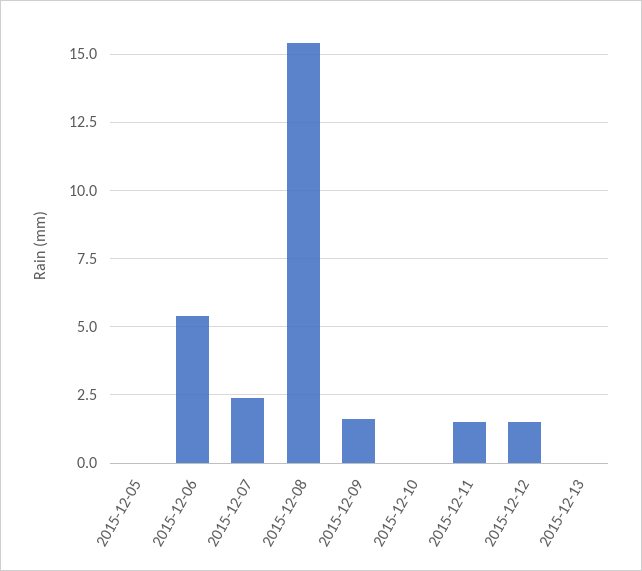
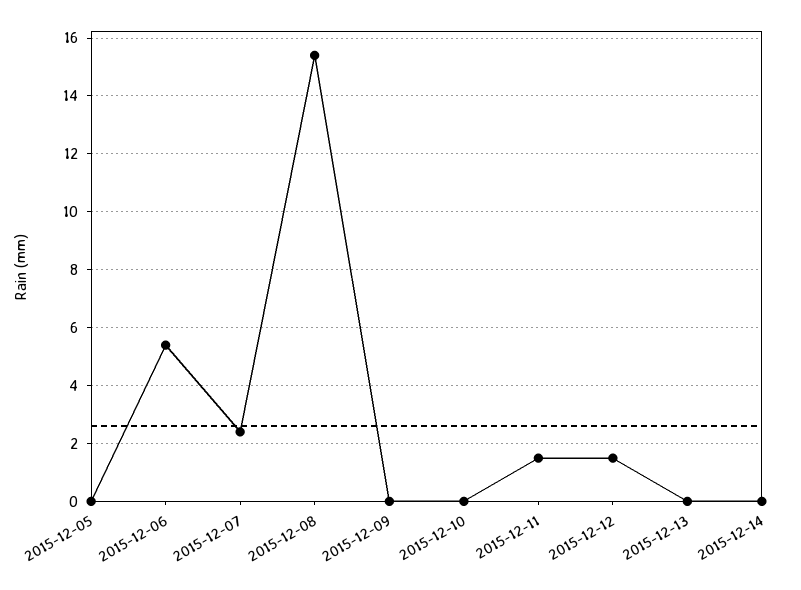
2015-12-09: 1.5 -> 0
2015-12-14: none -> 0

